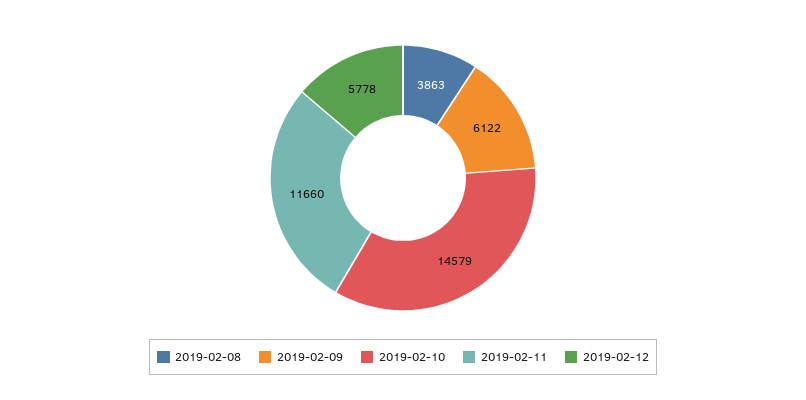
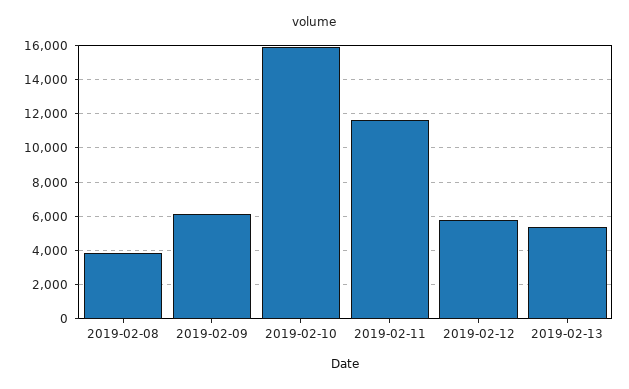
2019-02-10: 14579 -> 16000
2019-02-13: none -> 5500

